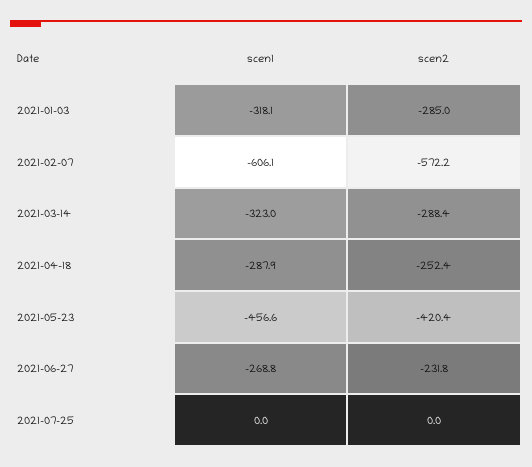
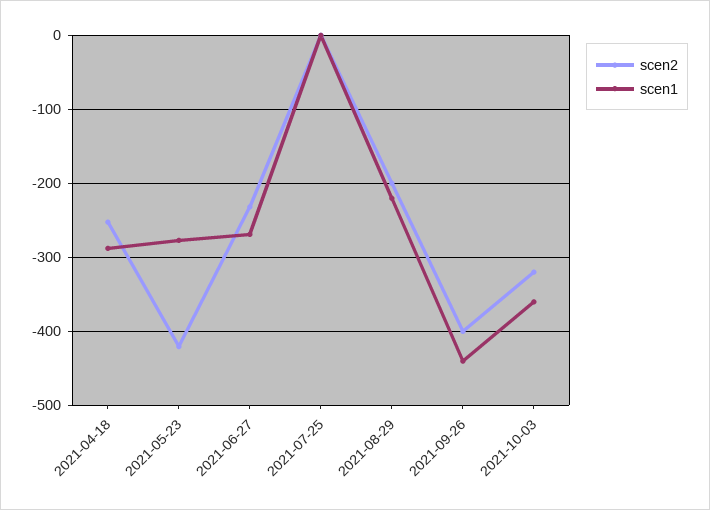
scen1, 2021-01-03: -318.1 -> none
scen2, 2021-01-03: -285 -> none
scen1, 2021-02-07: -606.1 -> none
scen2, 2021-02-07: -572.2 -> none
scen1, 2021-03-14: -323 -> none
scen2, 2021-03-14: -288.4 -> none
scen1, 2021-05-23: -456.6 -> -280
scen2, 2021-08-29: none -> -200
scen1, 2021-08-29: none -> -220
scen2, 2021-09-26: none -> -400
scen1, 2021-09-26: none -> -440
scen2, 2021-10-03: none -> -320
scen1, 2021-10-03: none -> -360

